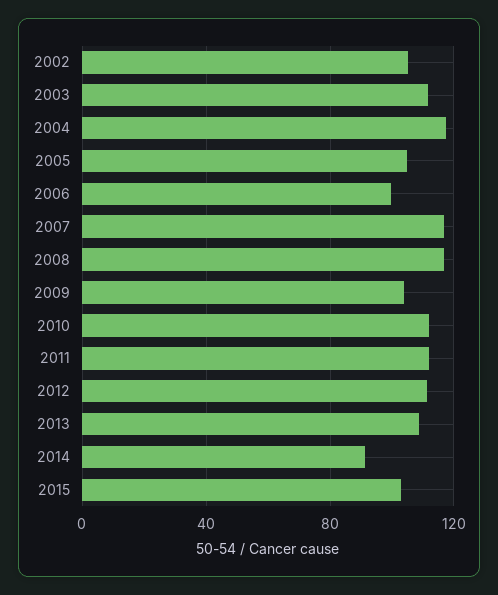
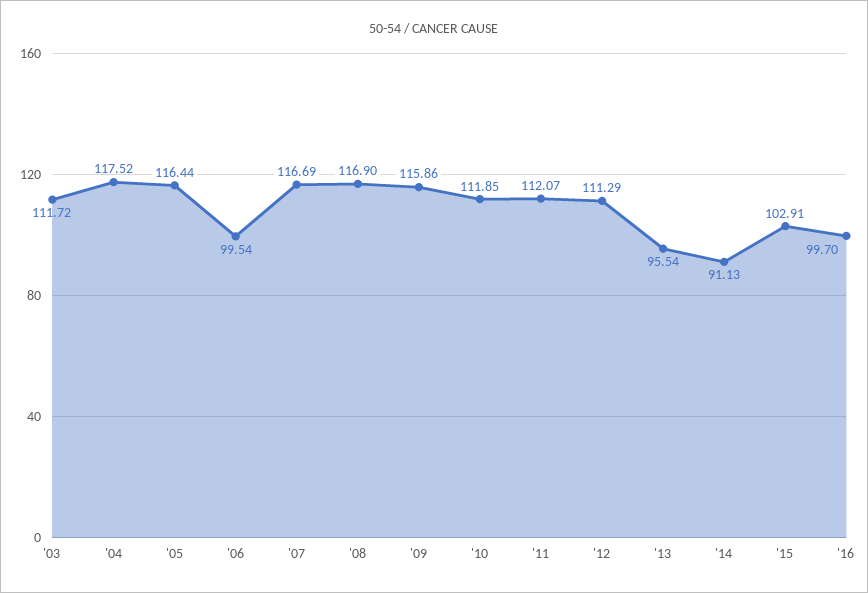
2002: 105 -> none
2005: 105 -> 116.44
2009: 105 -> 115.86
2013: 110 -> 95.54
'16: none -> 99.7

